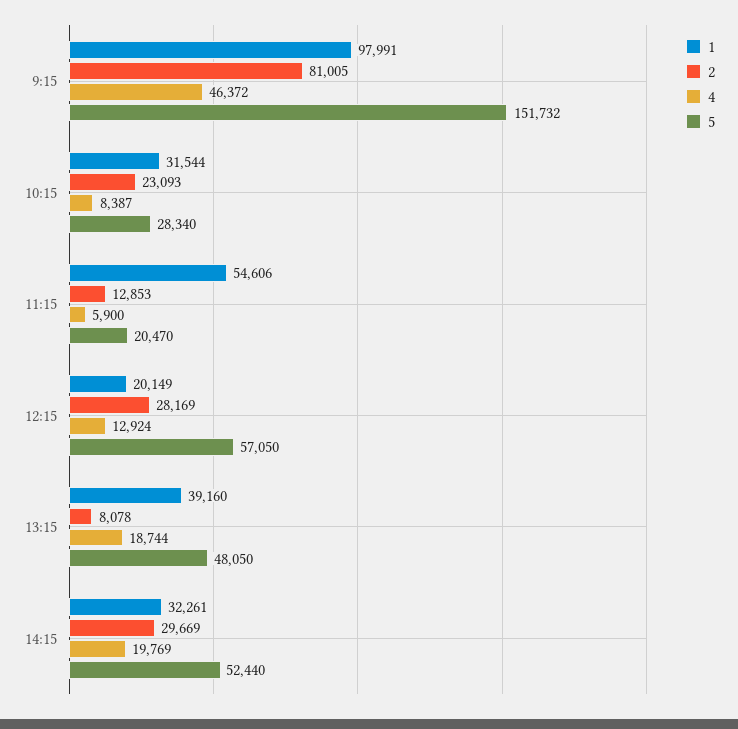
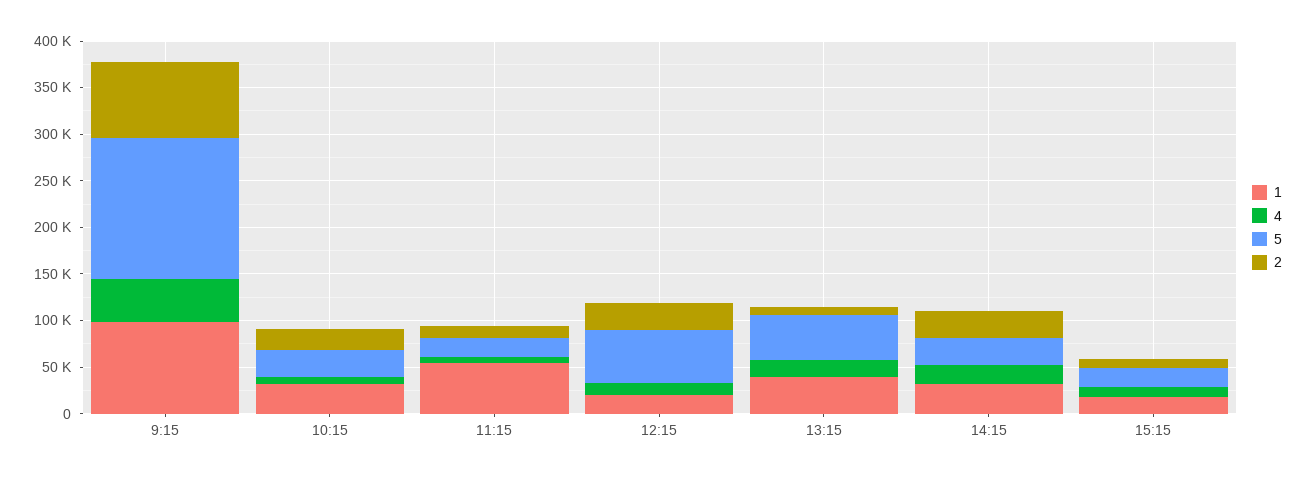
5, 14:15: 52440 -> 30000
1, 15:15: none -> 20000
4, 15:15: none -> 10000
5, 15:15: none -> 20000
2, 15:15: none -> 10000

